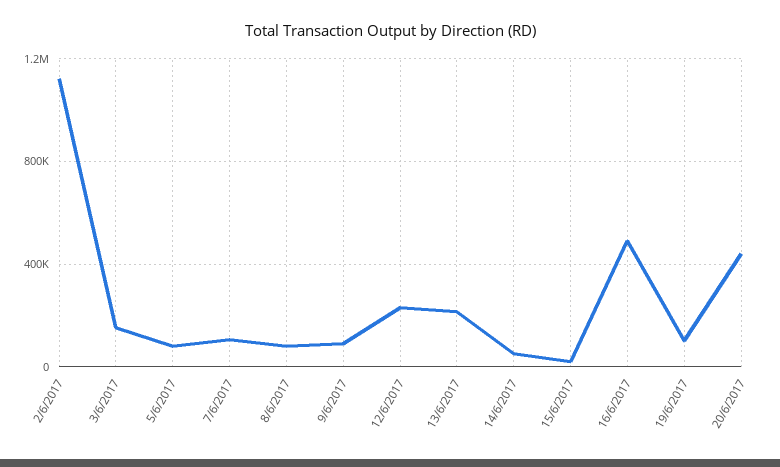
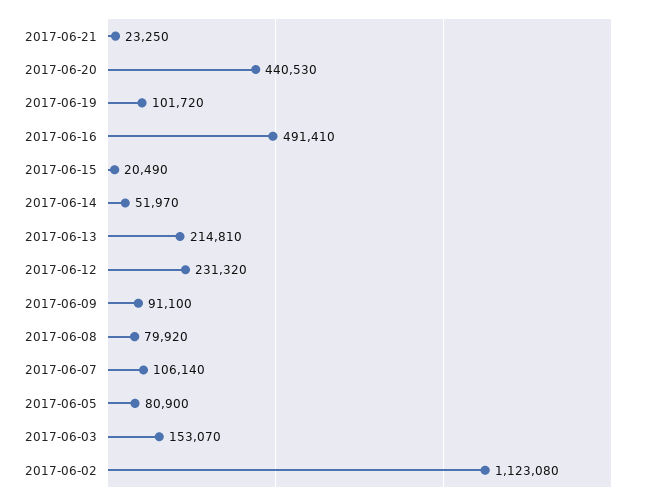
2017-06-21: none -> 23250

